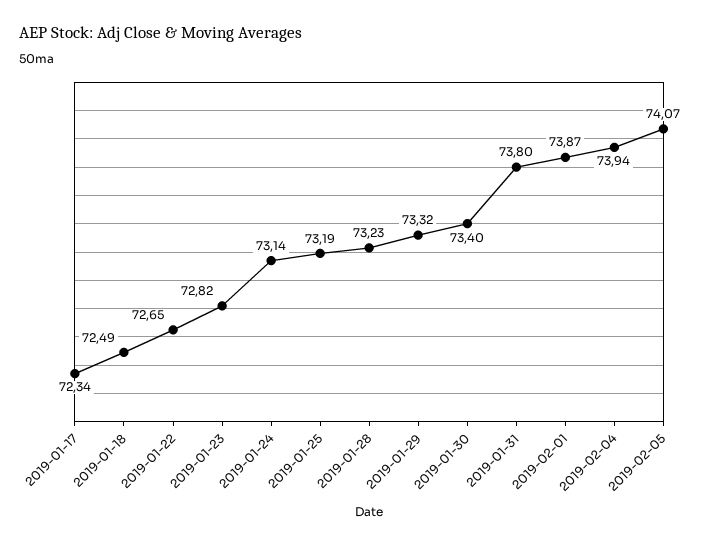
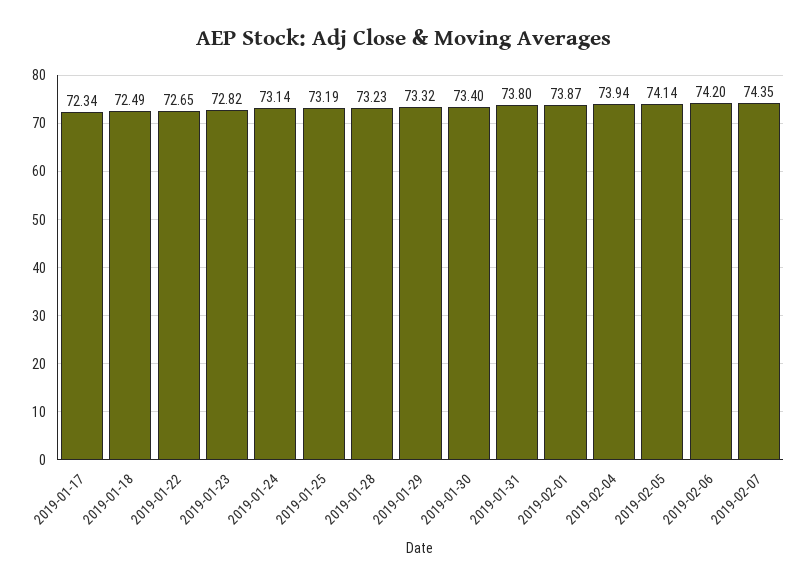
2019-02-05: 74.07 -> 74.14
2019-02-06: none -> 74.2
2019-02-07: none -> 74.35

